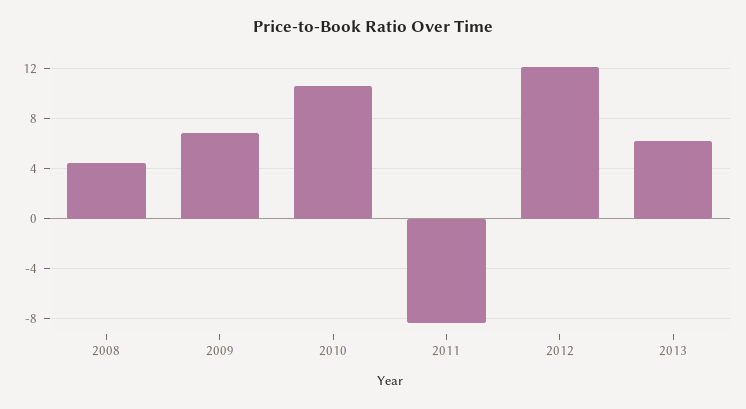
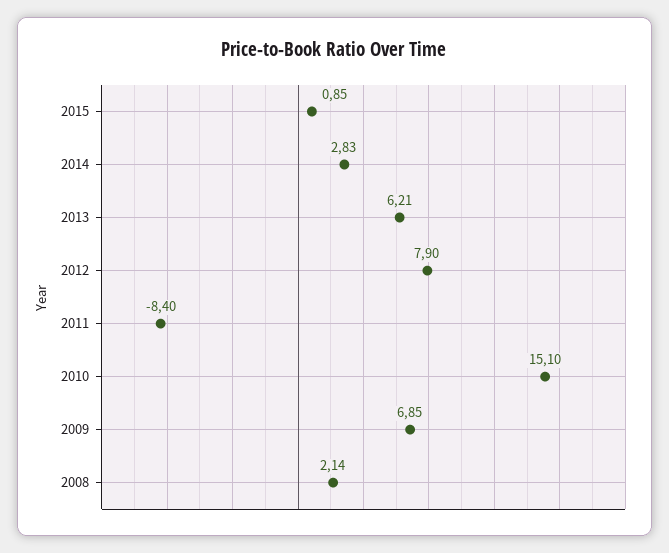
2008: 4.5 -> 2.14
2010: 10.5 -> 15.1
2012: 12 -> 7.9
2015: none -> 0.85
2014: none -> 2.83

